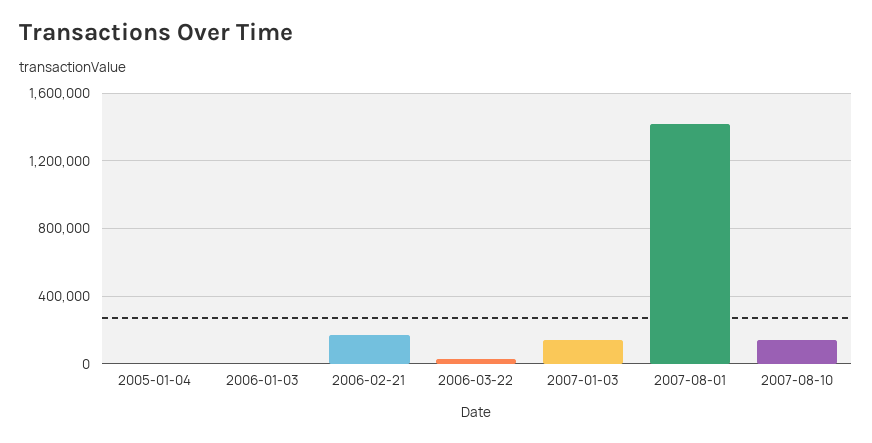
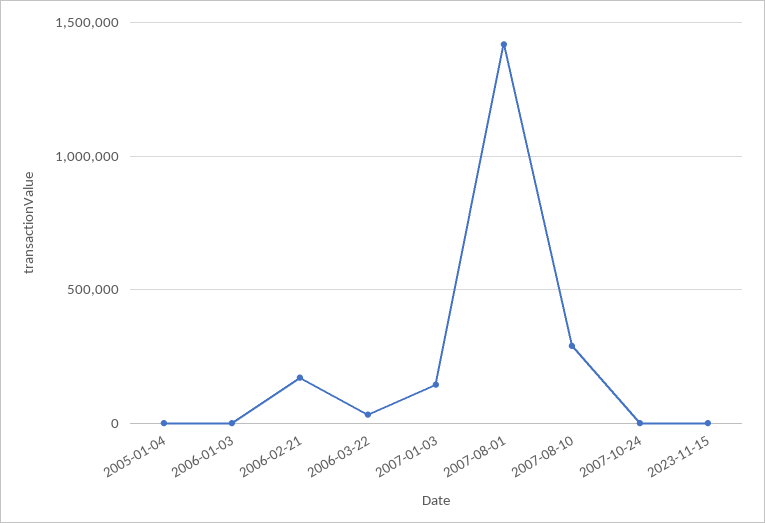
2007-08-10: 150000 -> 300000
2007-10-24: none -> 0
2023-11-15: none -> 0

